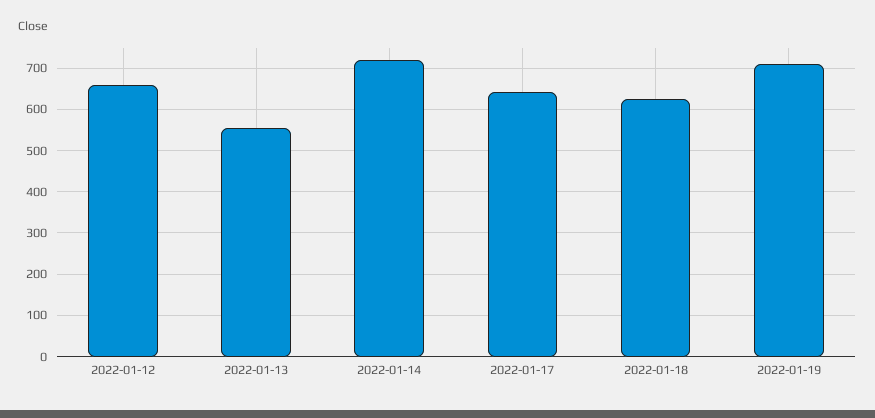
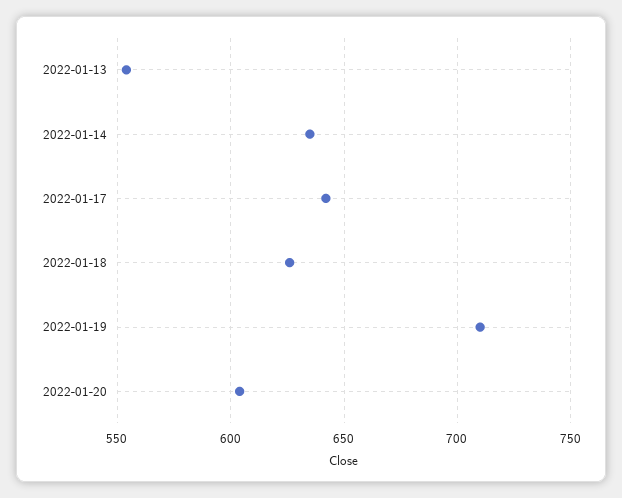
2022-01-12: 660 -> none
2022-01-14: 720 -> 635
2022-01-20: none -> 605

